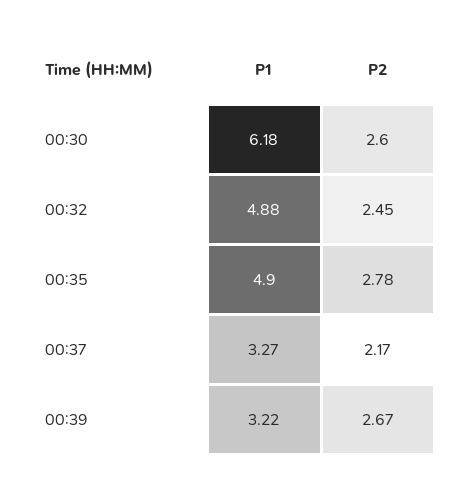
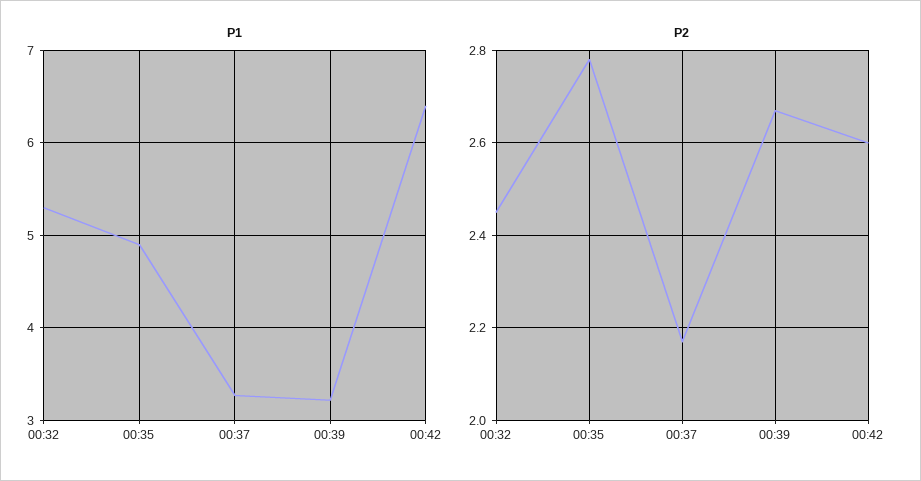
P1, 00:30: 6.18 -> none
P2, 00:30: 2.6 -> none
P1, 00:32: 4.88 -> 5.3
P1, 00:42: none -> 6.4
P2, 00:42: none -> 2.6

